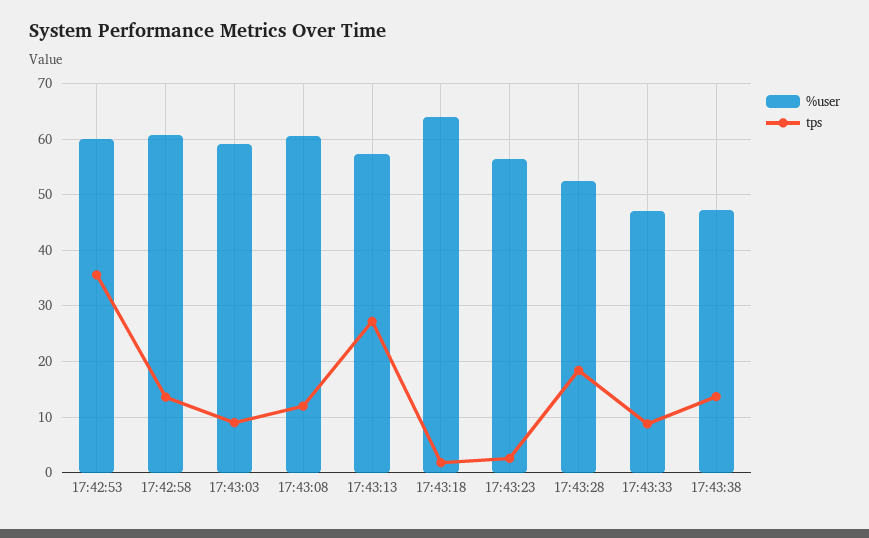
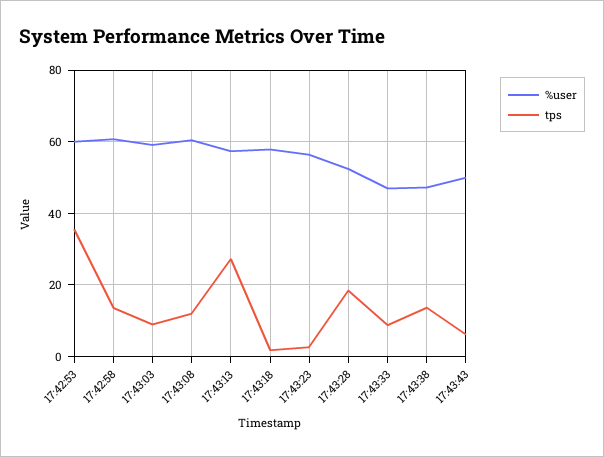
%user, 17:43:18: 64 -> 58
%user, 17:43:43: none -> 50
tps, 17:43:43: none -> 6

